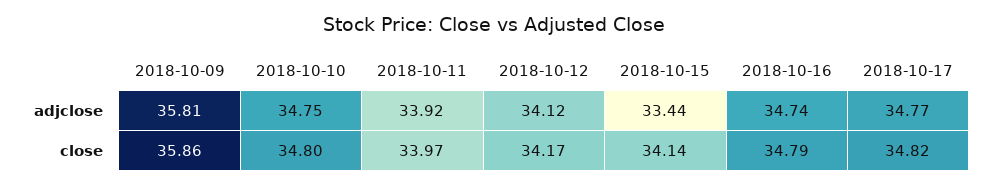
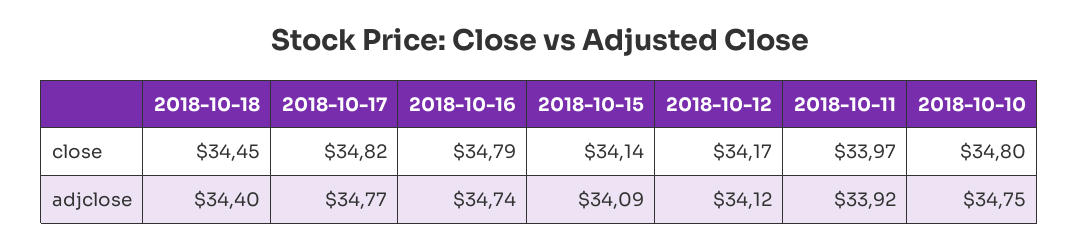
2018-10-09, adjclose: 35.81 -> none
2018-10-15, adjclose: 33.44 -> 34.09
2018-10-09, close: 35.86 -> none
2018-10-18, close: none -> 34.45
2018-10-18, adjclose: none -> 34.4

